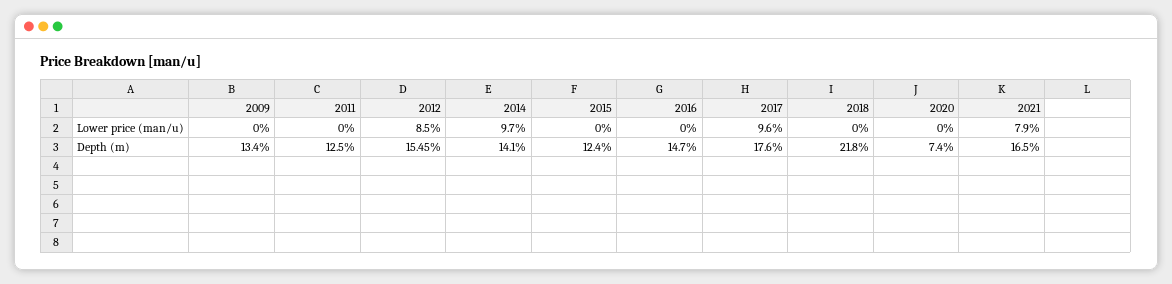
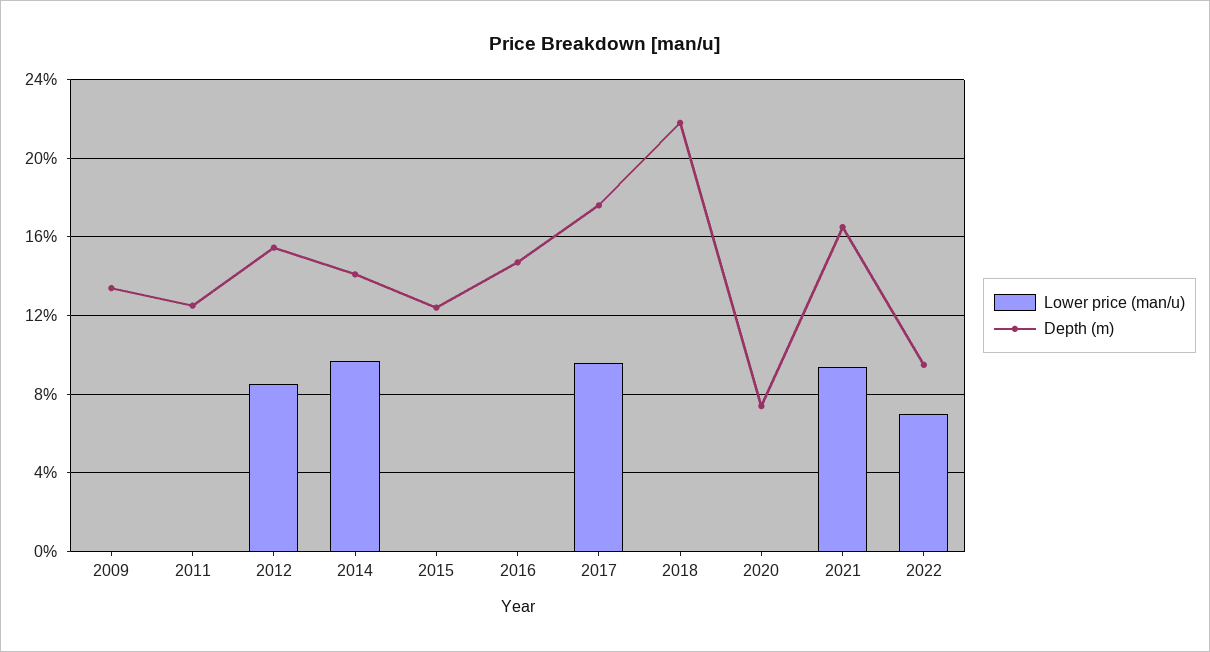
Lower price (man/u), 2021: 7.9 -> 9.5
Lower price (man/u), 2022: none -> 7
Depth (m), 2022: none -> 9.5

